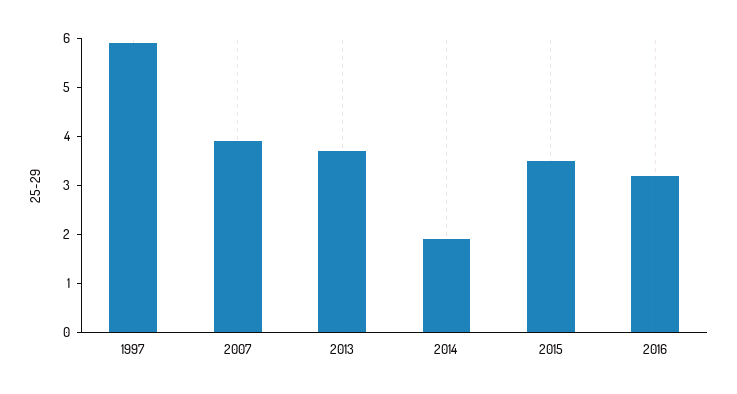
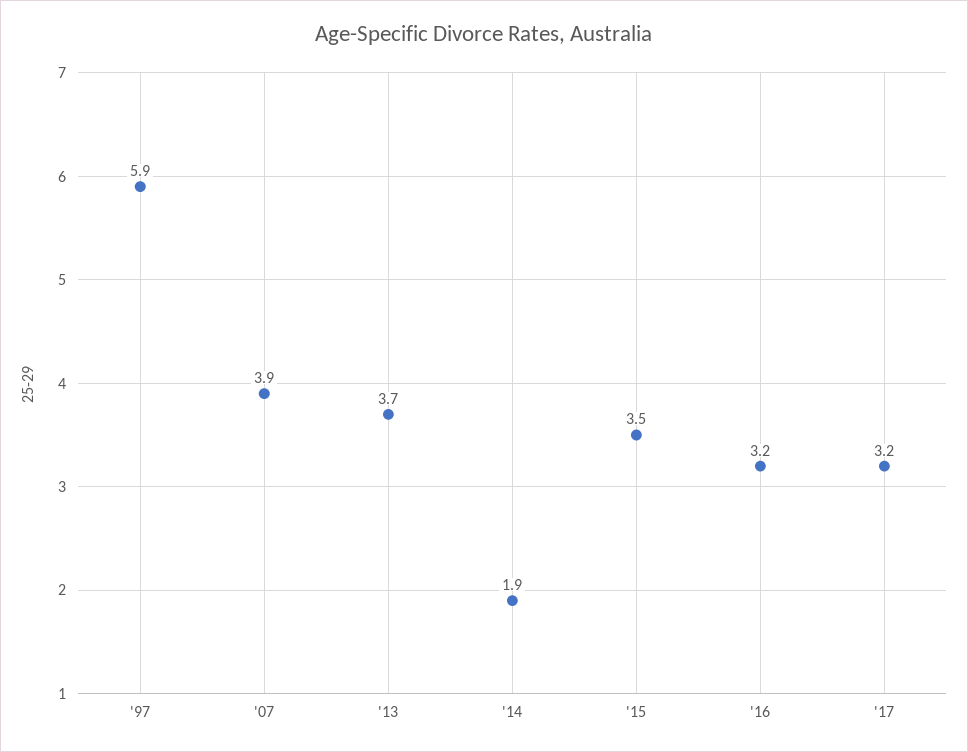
'17: none -> 3.2

